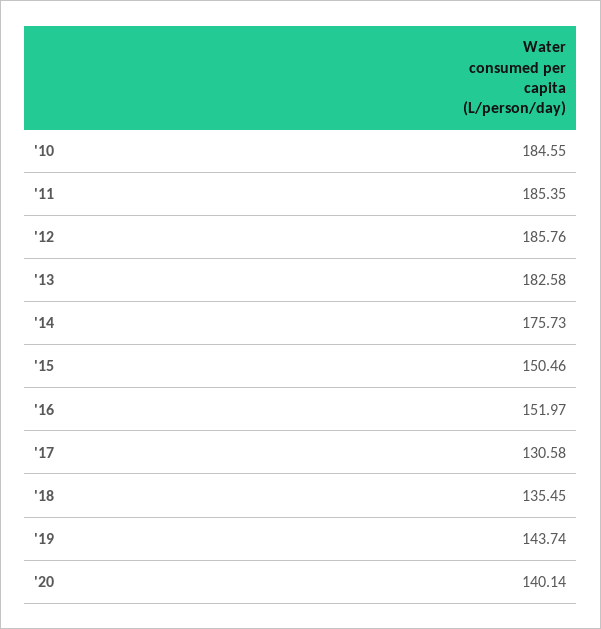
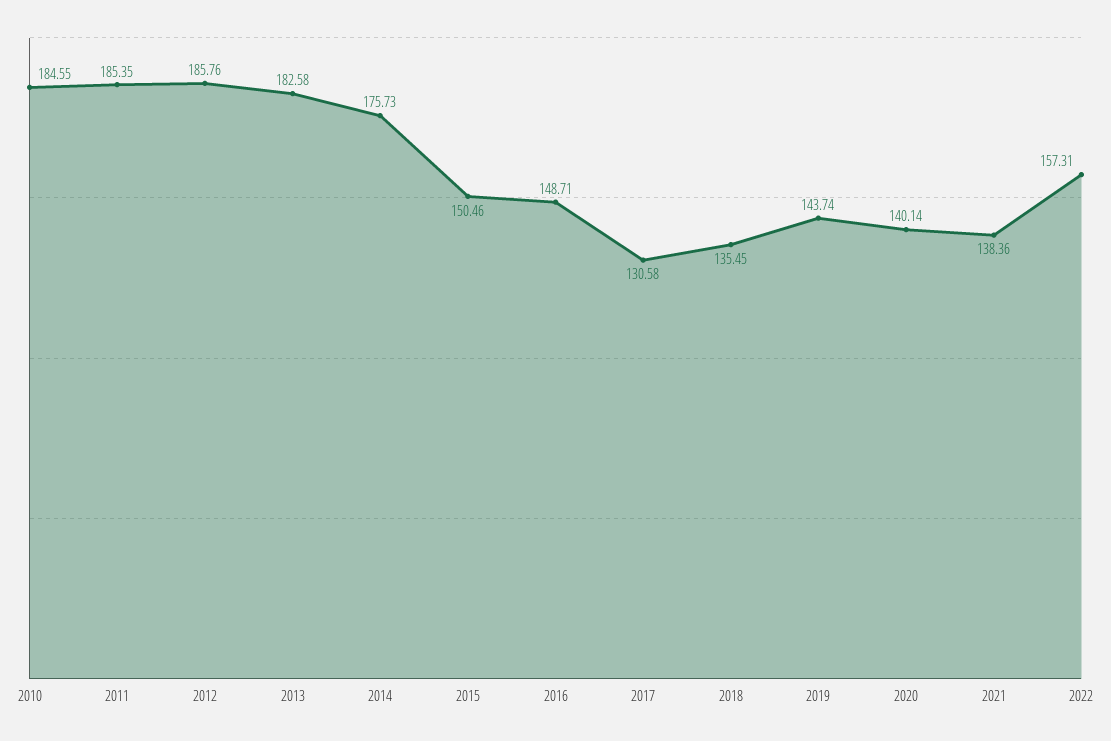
'16: 151.97 -> 148.71
2021: none -> 138.36
2022: none -> 157.31

